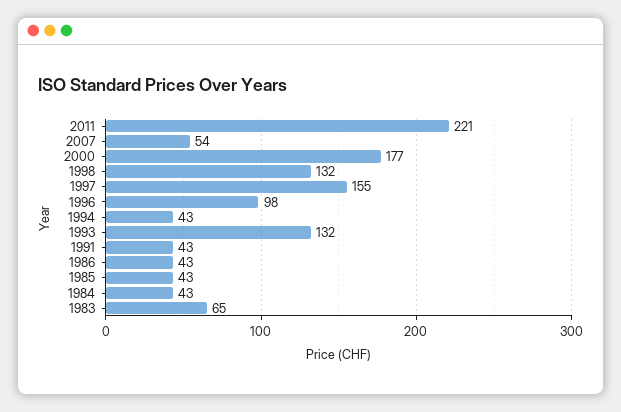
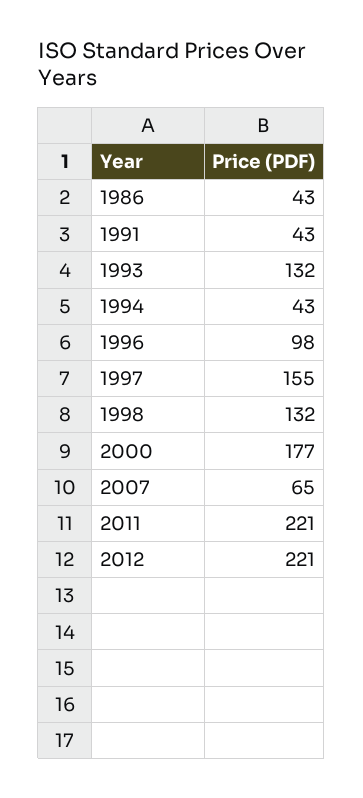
2007: 54 -> 65
1985: 43 -> none
1984: 43 -> none
1983: 65 -> none
2012: none -> 221

